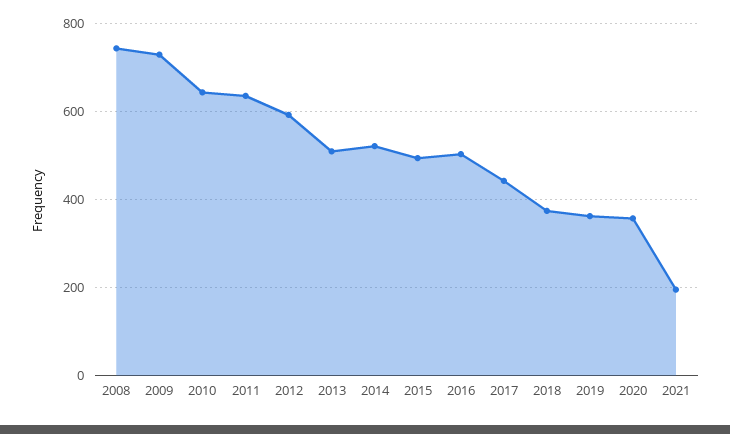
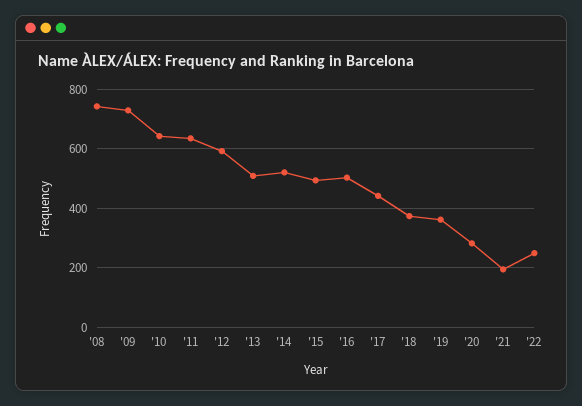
2020: 360 -> 275
'22: none -> 250

